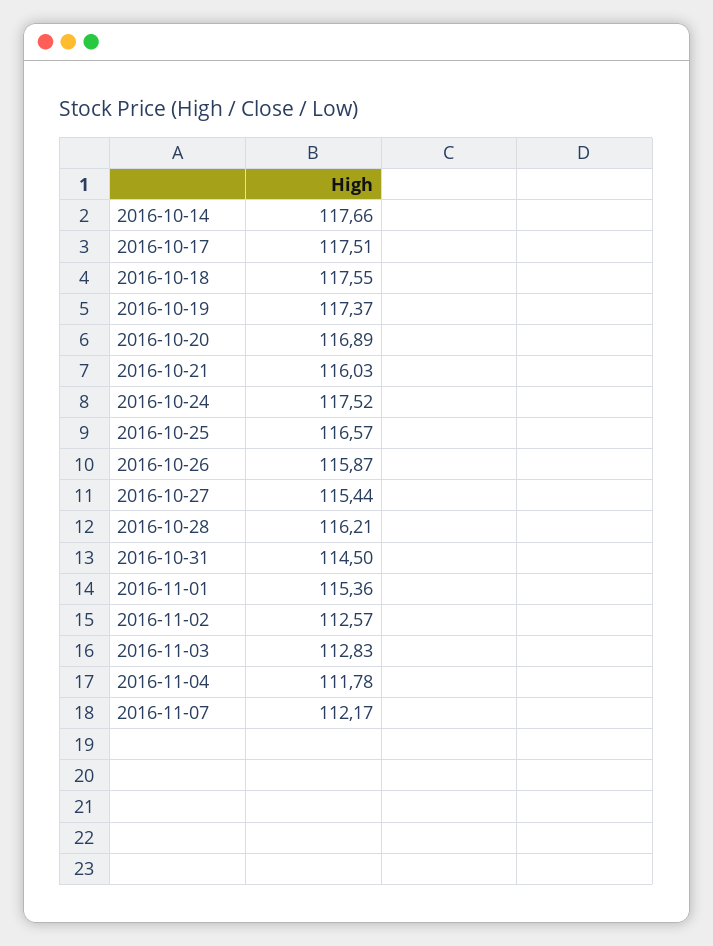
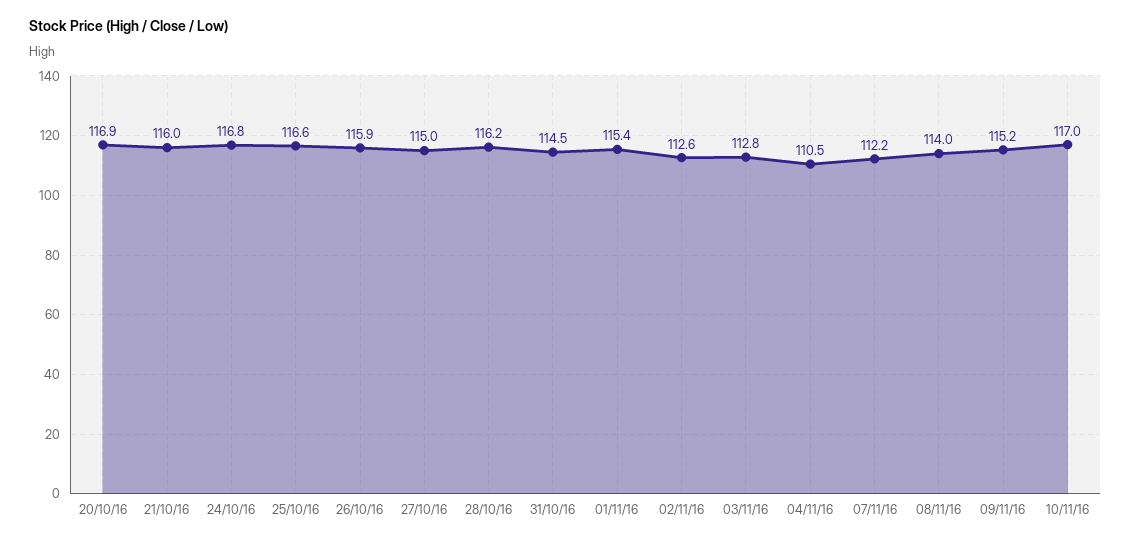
2016-10-14: 117.66 -> none
2016-10-17: 117.51 -> none
2016-10-18: 117.55 -> none
2016-10-19: 117.37 -> none
2016-10-24: 117.52 -> 116.8
2016-10-27: 115.44 -> 115
2016-11-04: 111.78 -> 110.5
08/11/16: none -> 114
09/11/16: none -> 115.2
10/11/16: none -> 117

